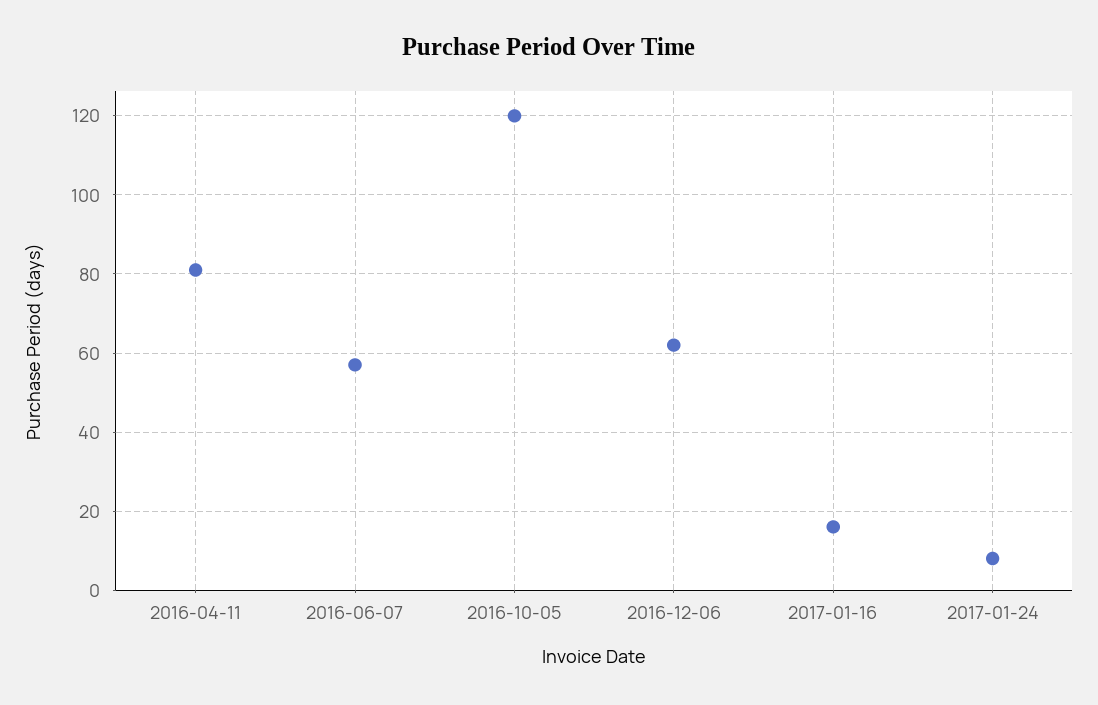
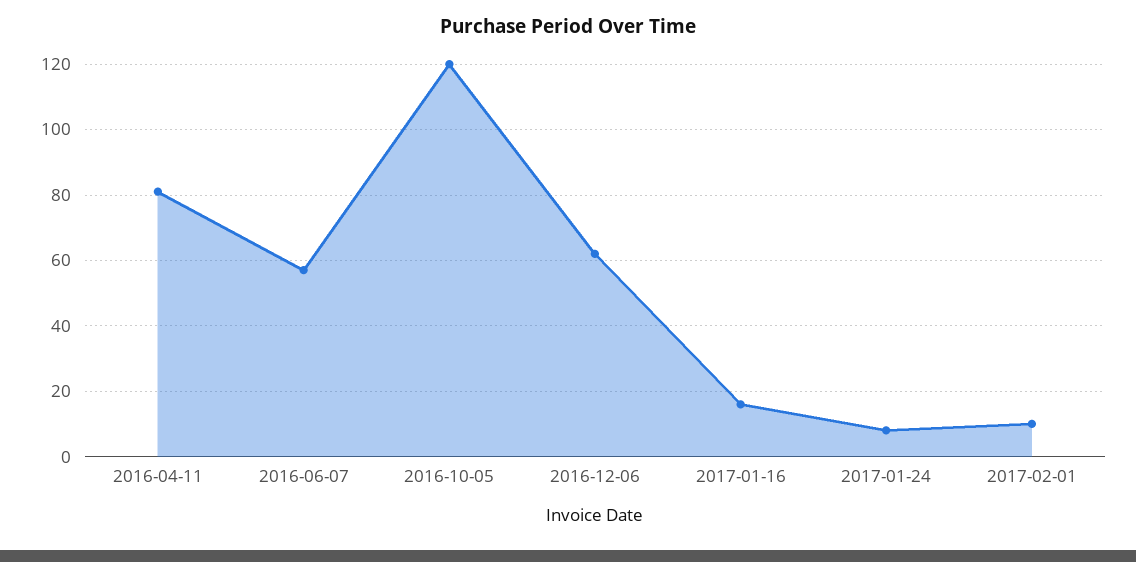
2017-02-01: none -> 10

